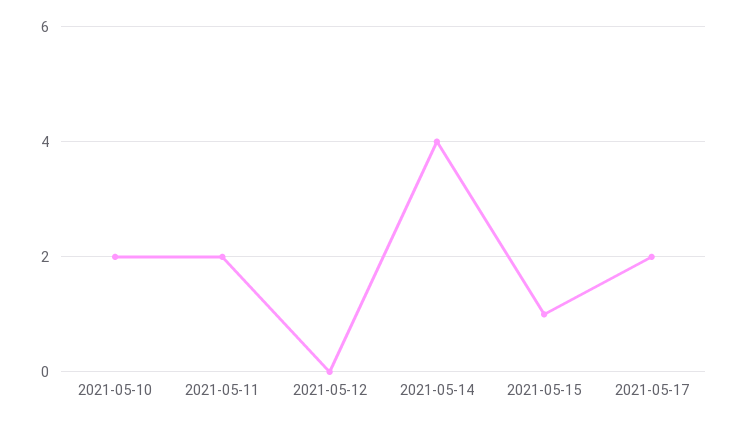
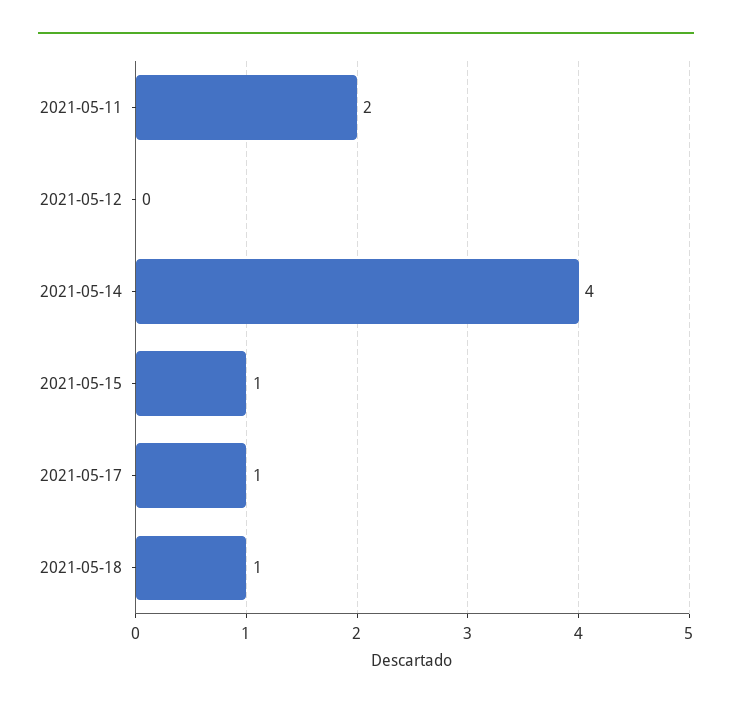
2021-05-10: 2 -> none
2021-05-17: 2 -> 1
2021-05-18: none -> 1

